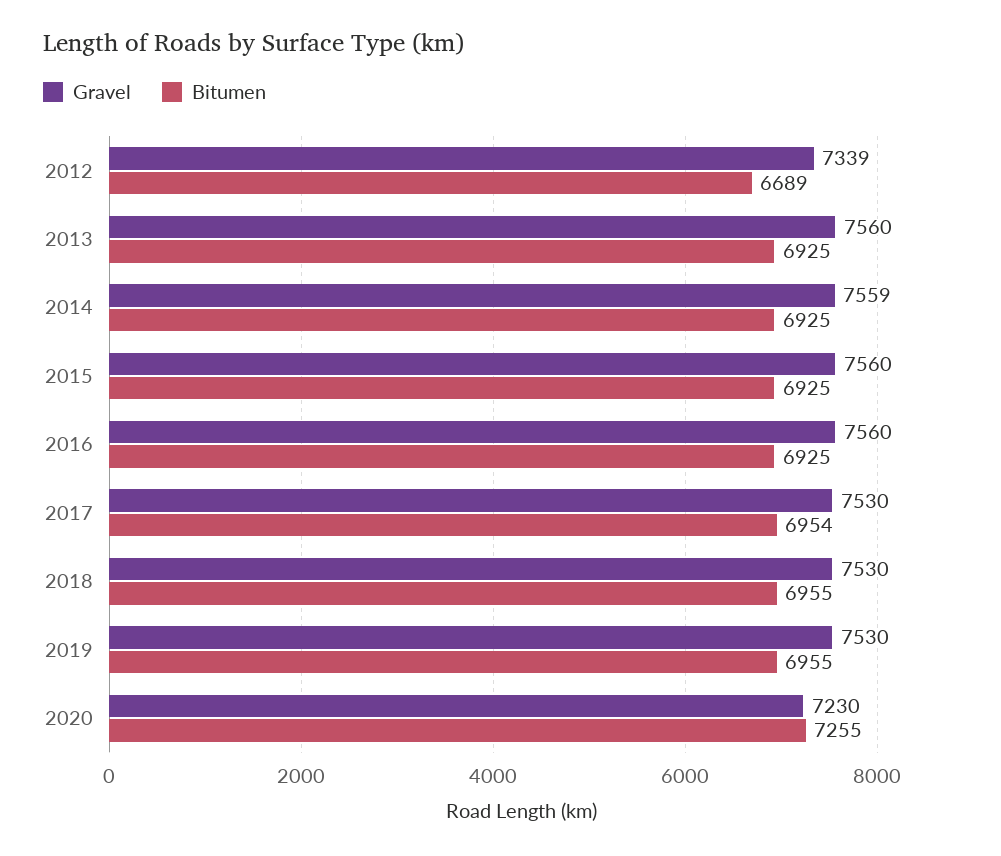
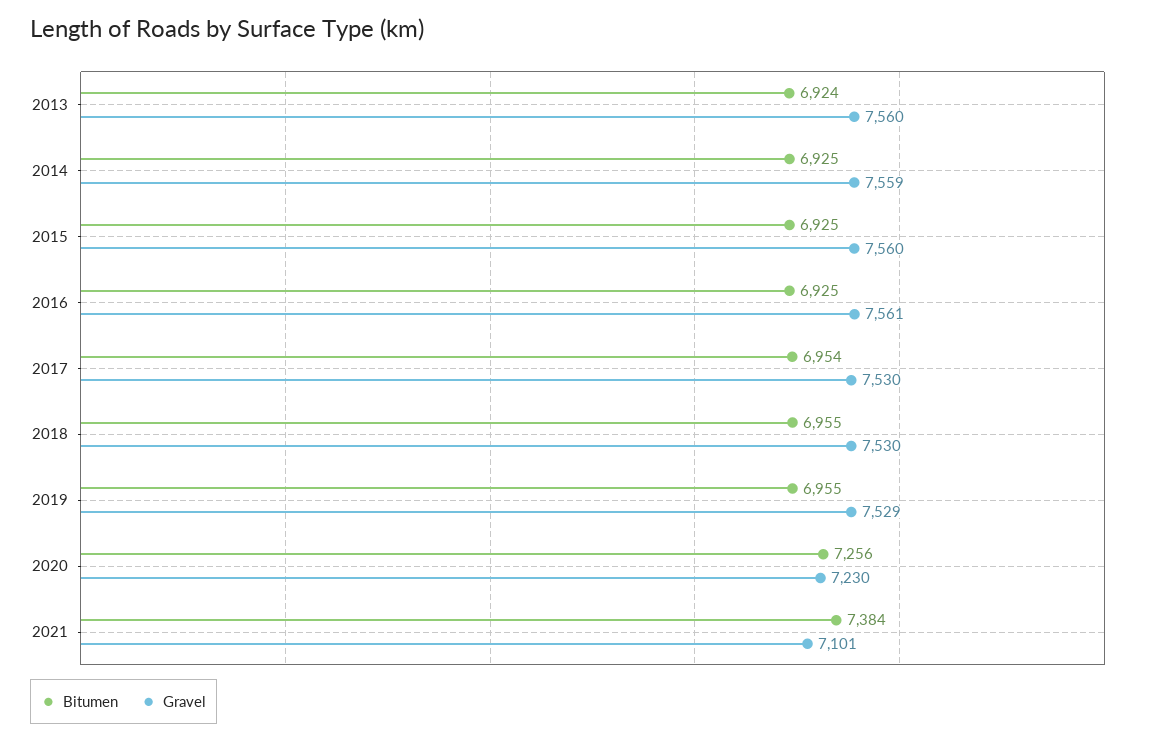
Gravel, 2012: 7339 -> none
Bitumen, 2012: 6689 -> none
Bitumen, 2013: 6925 -> 6924
Gravel, 2016: 7560 -> 7561
Gravel, 2019: 7530 -> 7529
Bitumen, 2020: 7255 -> 7256
Bitumen, 2021: none -> 7384
Gravel, 2021: none -> 7101

